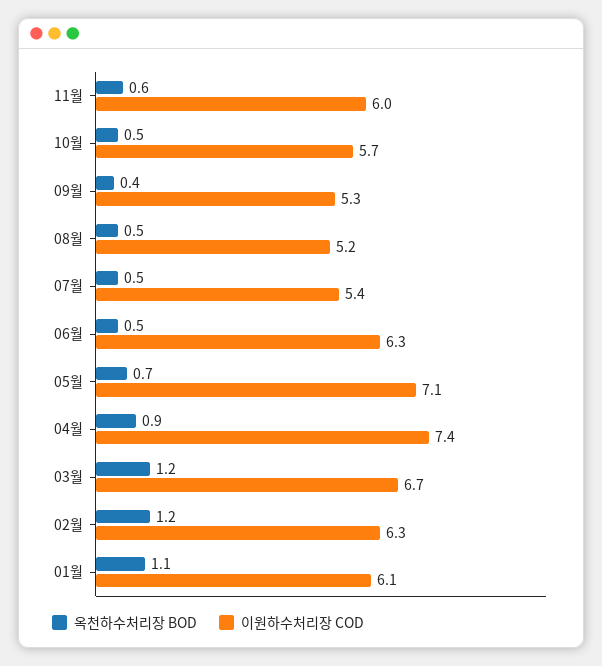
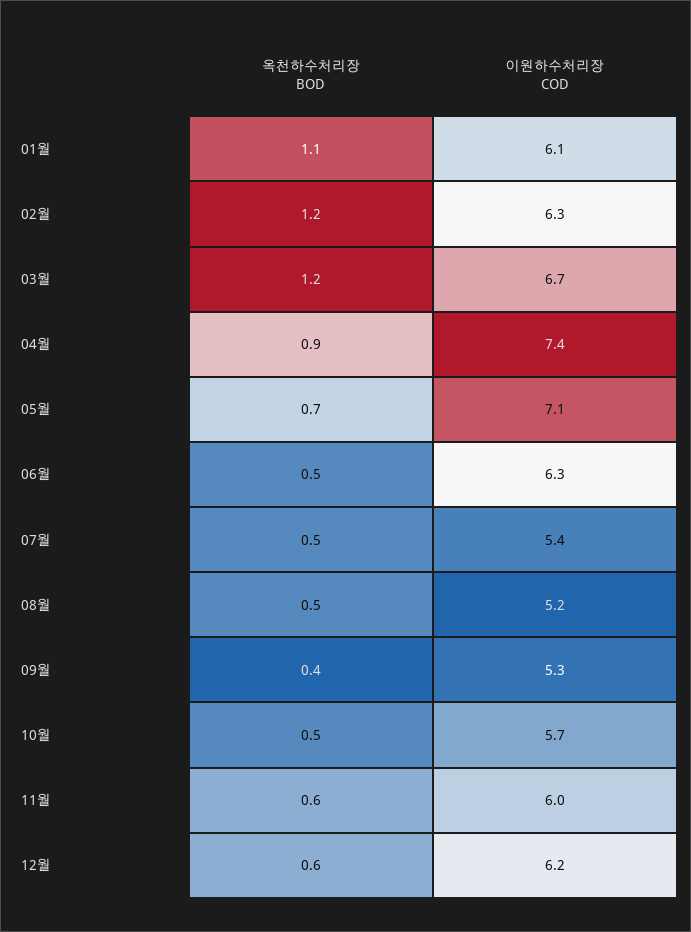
옥천하수처리장 BOD, 12월: none -> 0.6
이원하수처리장 COD, 12월: none -> 6.2

